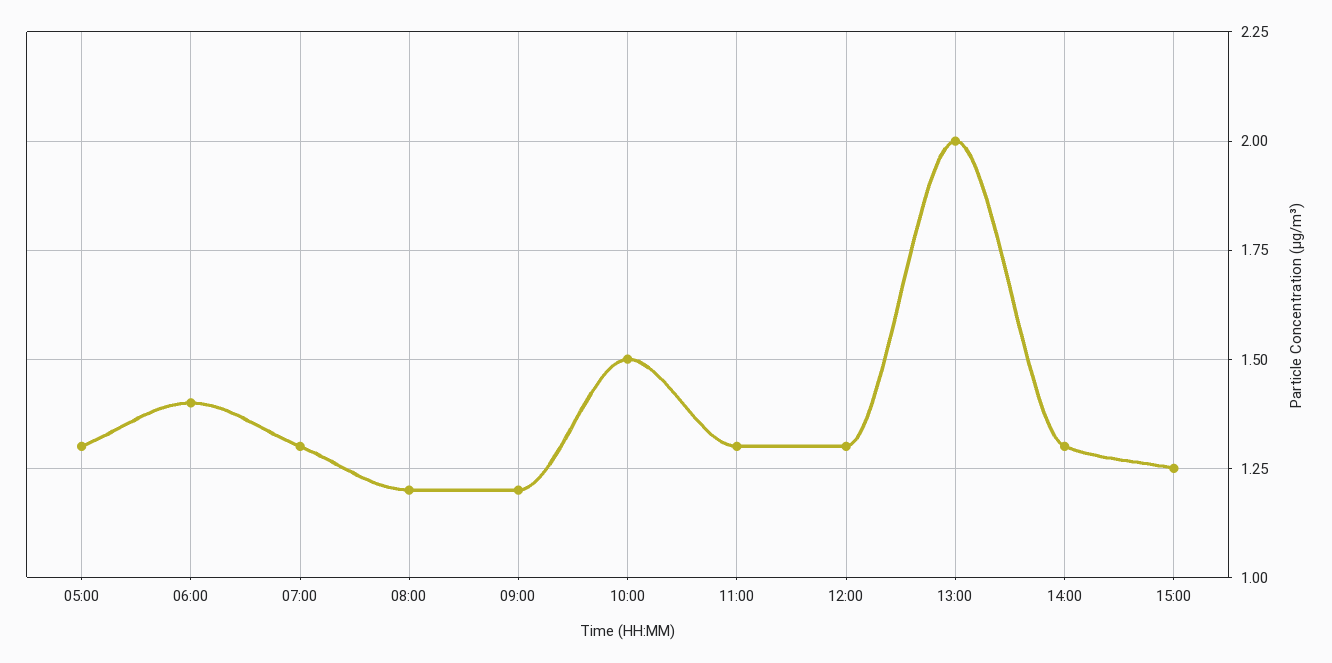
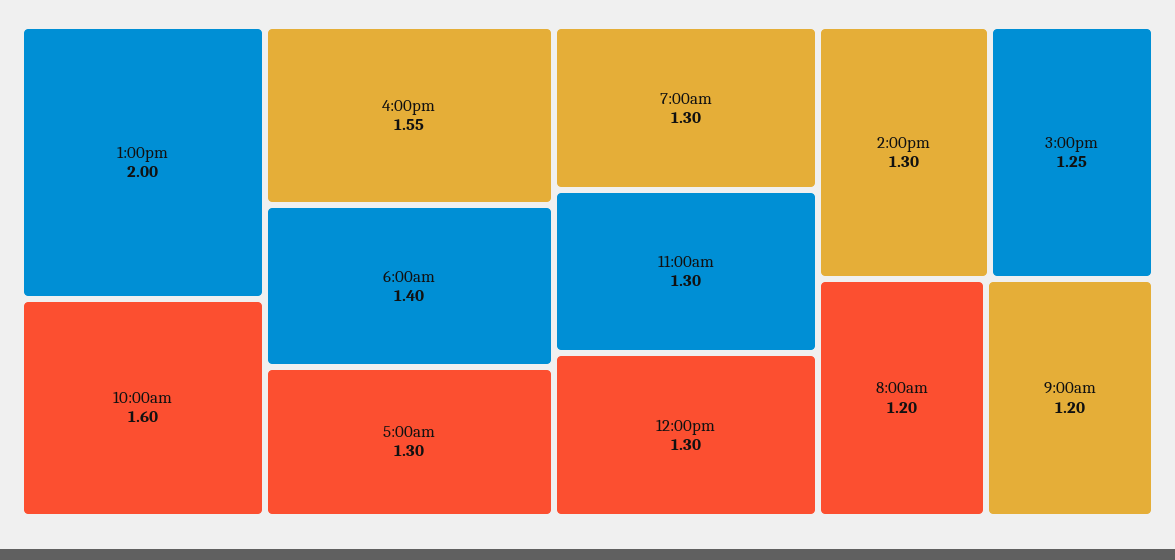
10:00: 1.5 -> 1.6
4:00pm: none -> 1.55

